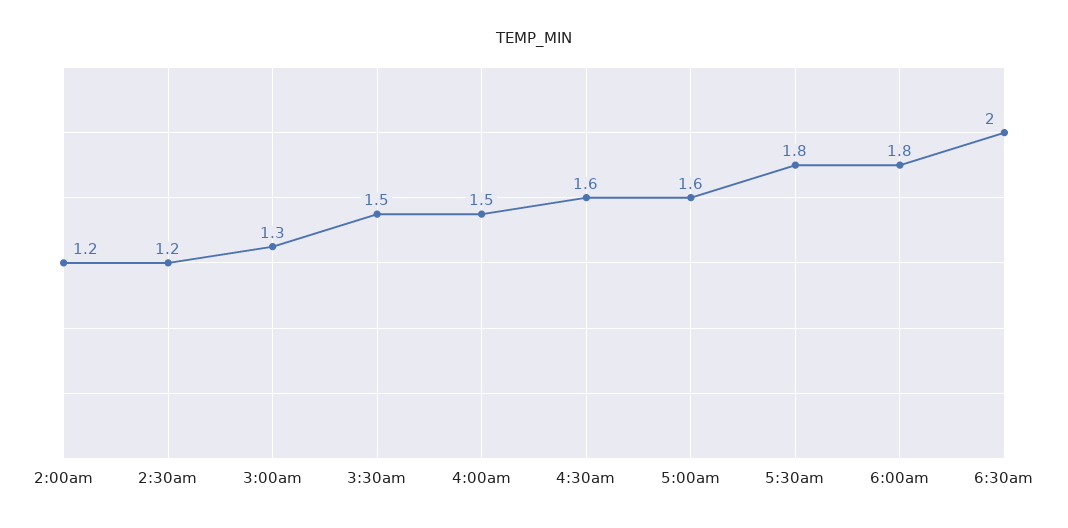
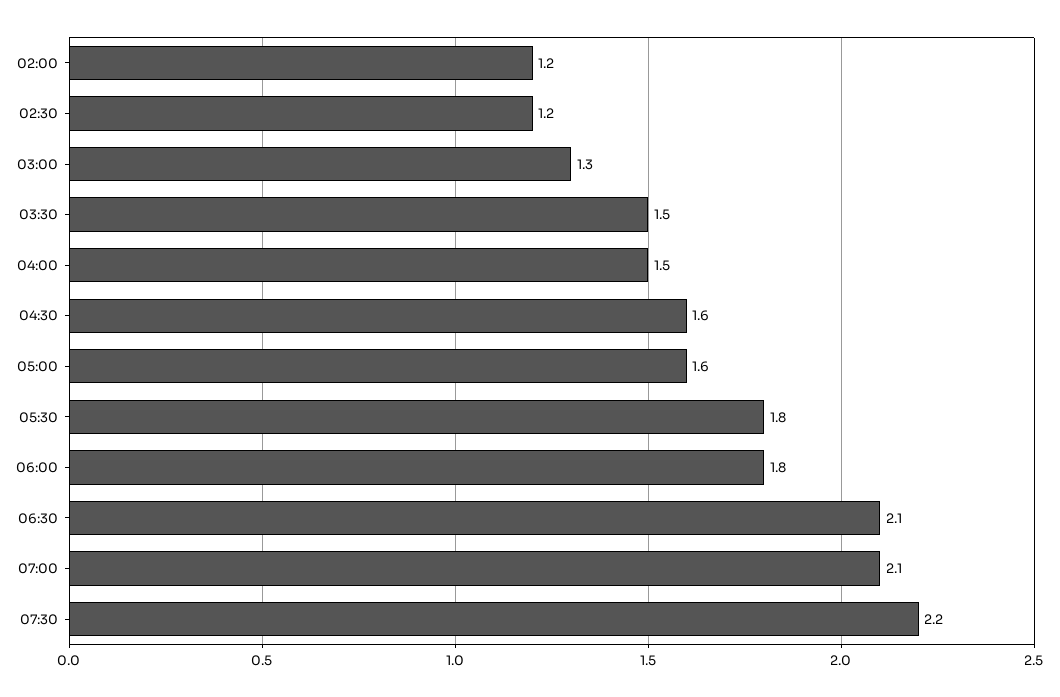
6:30am: 2 -> 2.1
07:00: none -> 2.1
07:30: none -> 2.2

